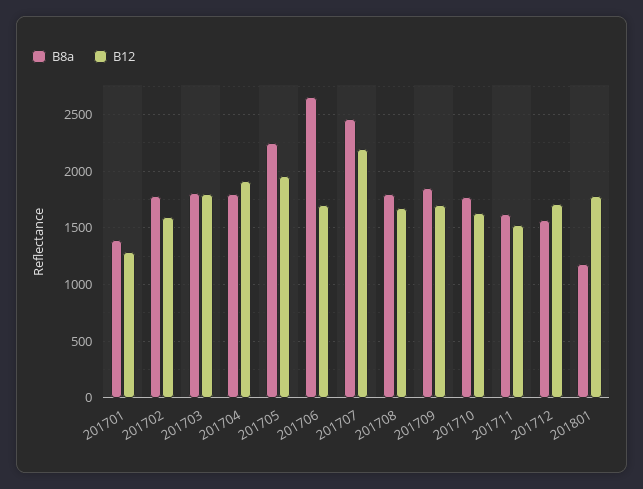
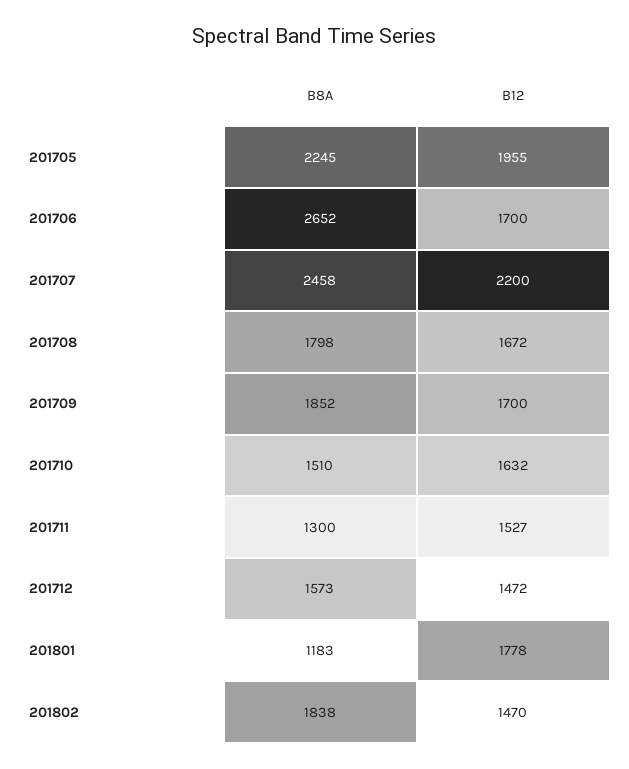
B8a, 201701: 1400 -> none
B12, 201701: 1300 -> none
B8a, 201702: 1800 -> none
B12, 201702: 1600 -> none
B8a, 201703: 1800 -> none
B12, 201703: 1800 -> none
B8a, 201704: 1800 -> none
B12, 201704: 1900 -> none
B8a, 201710: 1800 -> 1510
B8a, 201711: 1600 -> 1300
B12, 201712: 1700 -> 1472
B8a, 201802: none -> 1838
B12, 201802: none -> 1470

